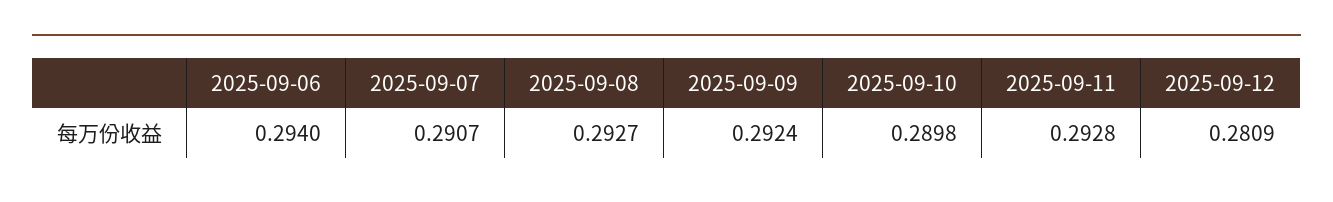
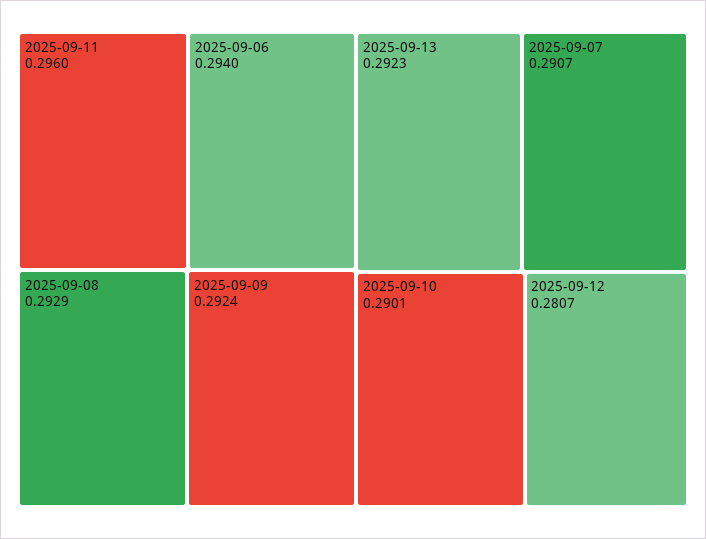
2025-09-08: 0.2927 -> 0.2929
2025-09-10: 0.2898 -> 0.2901
2025-09-11: 0.2928 -> 0.296
2025-09-12: 0.2809 -> 0.2807
2025-09-13: none -> 0.2923

